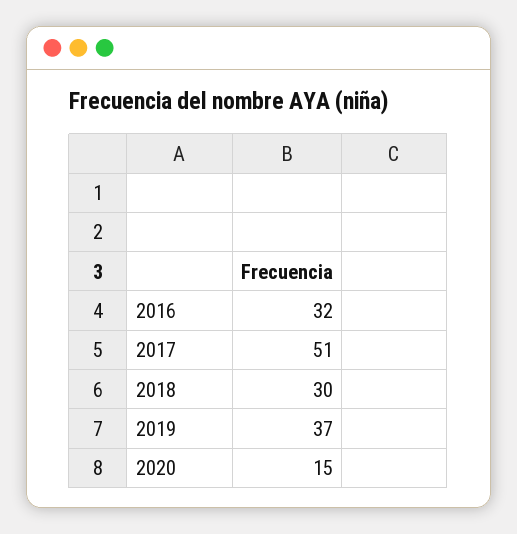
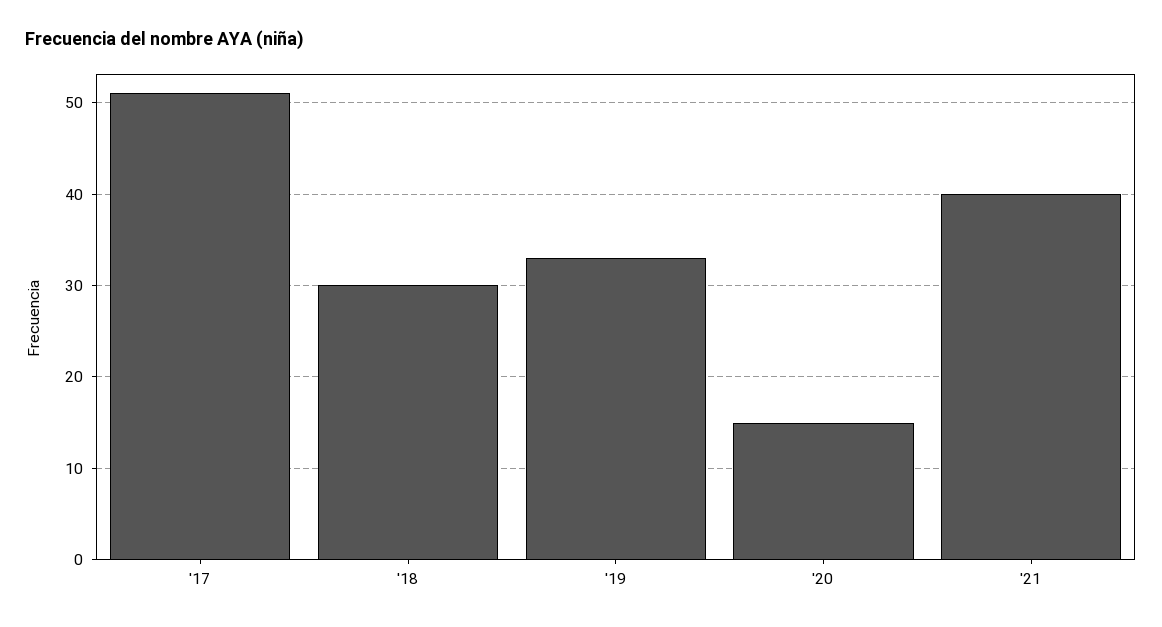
2016: 32 -> none
2019: 37 -> 33
'21: none -> 40

